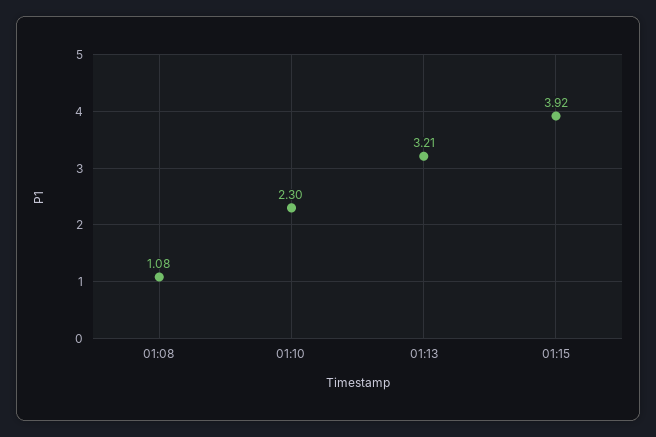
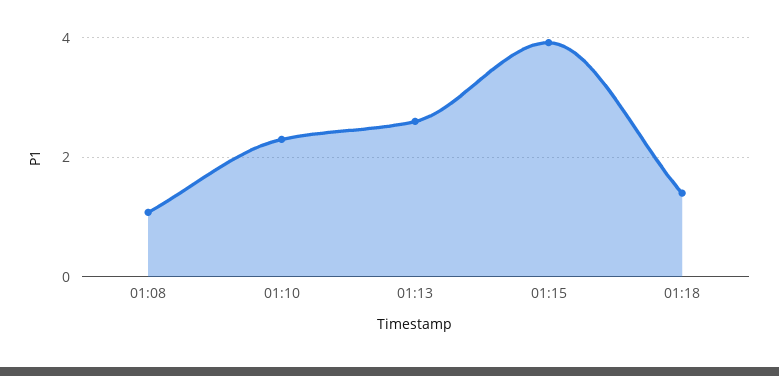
01:13: 3.21 -> 2.6
01:18: none -> 1.4

